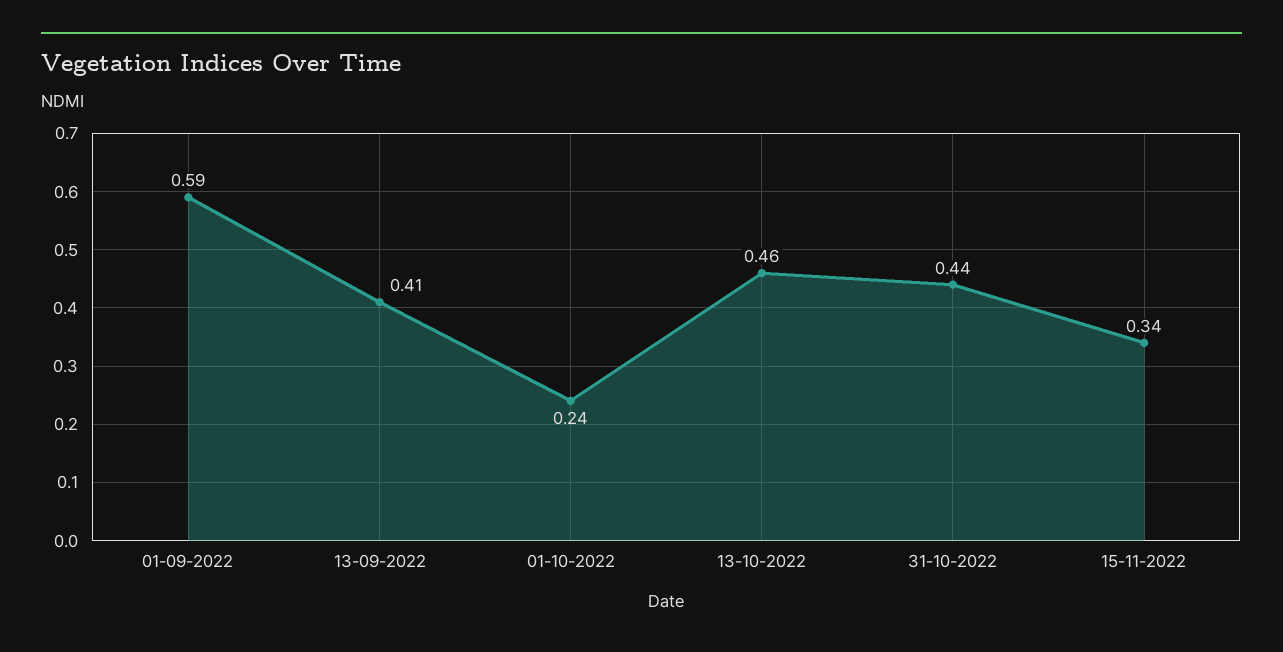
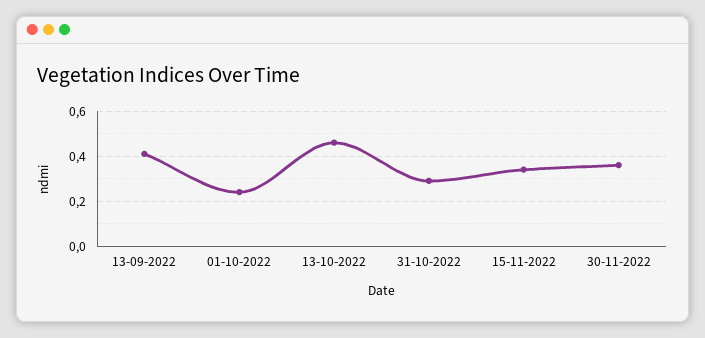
01-09-2022: 0.59 -> none
31-10-2022: 0.44 -> 0.3
30-11-2022: none -> 0.35

